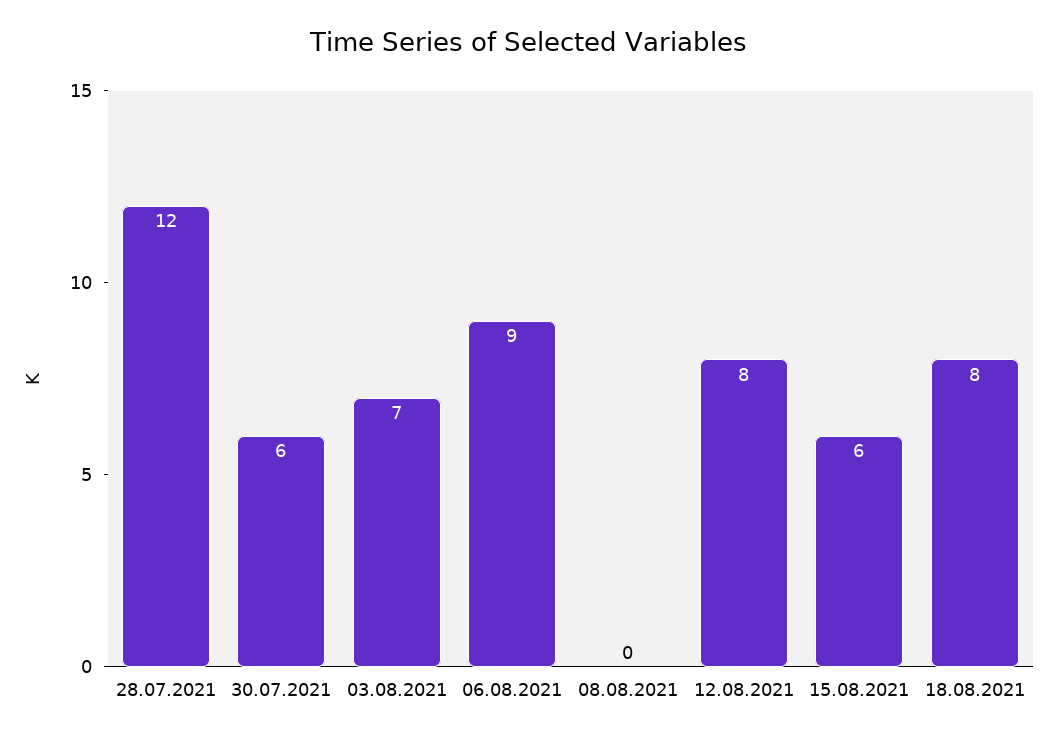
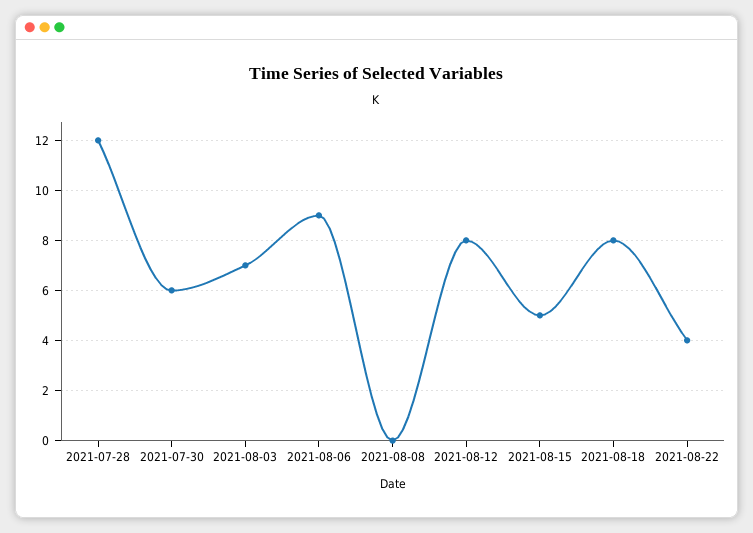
15.08.2021: 6 -> 5
2021-08-22: none -> 4

